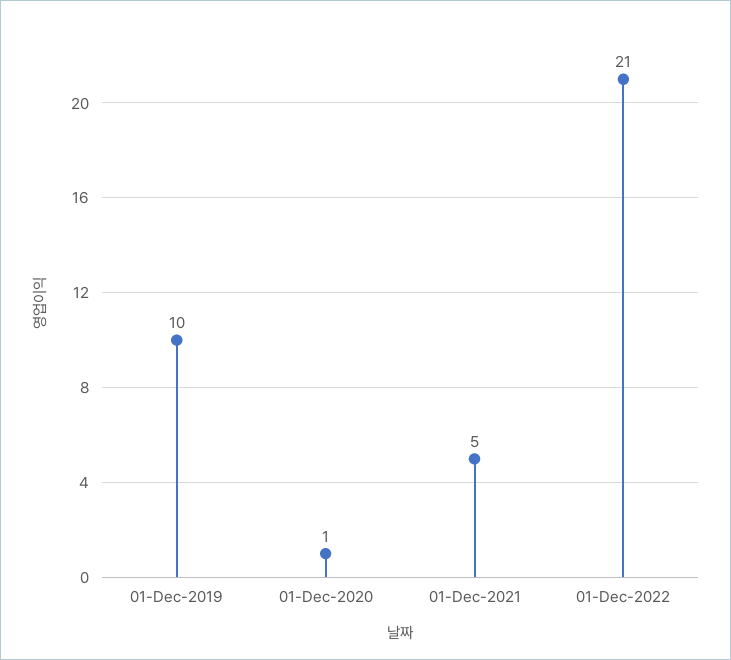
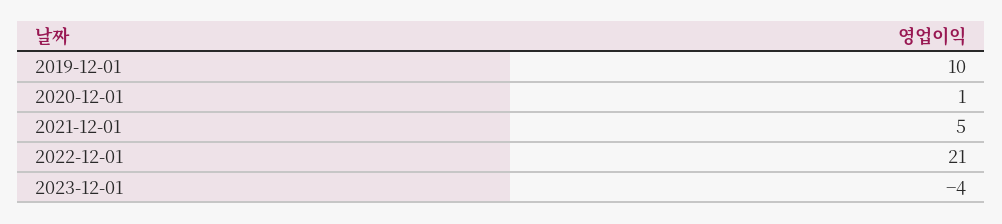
2023-12-01: none -> -4

